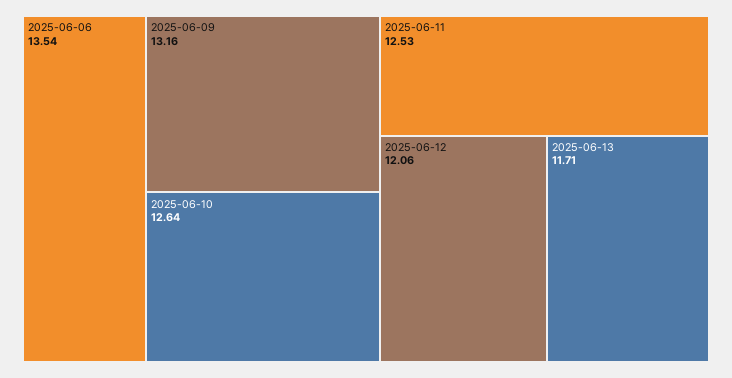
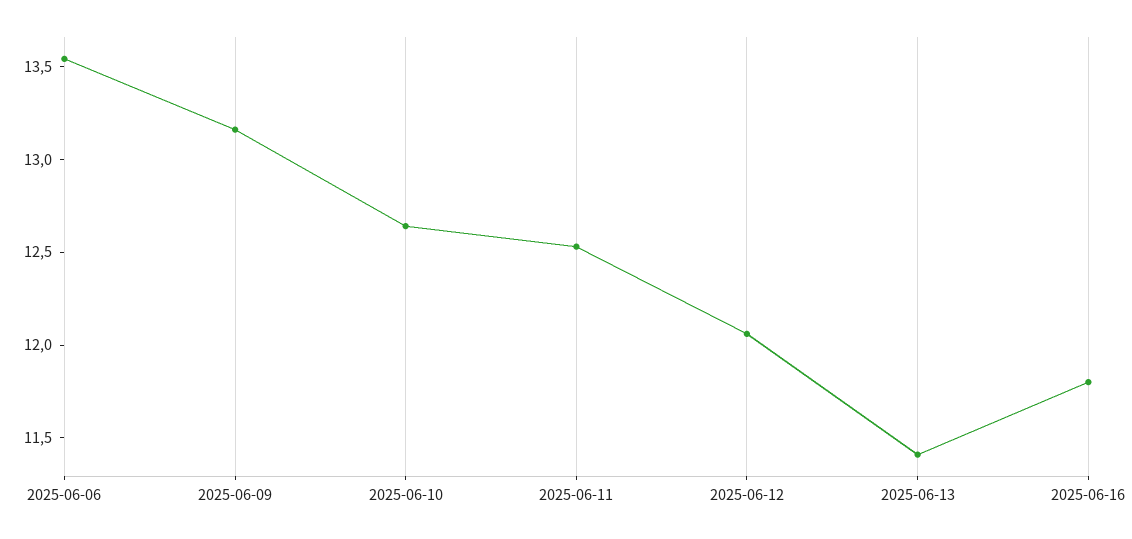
2025-06-13: 11.71 -> 11.4
2025-06-16: none -> 11.8

